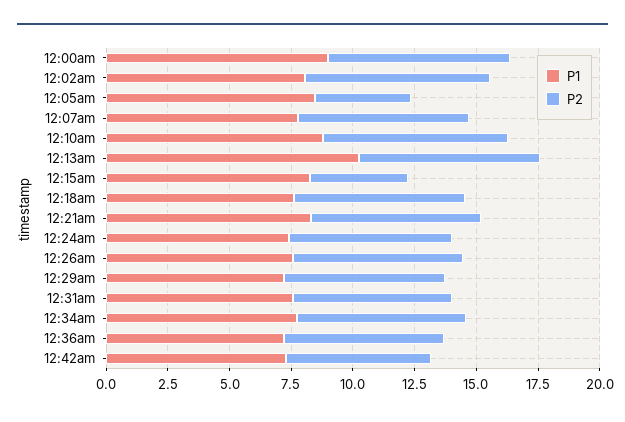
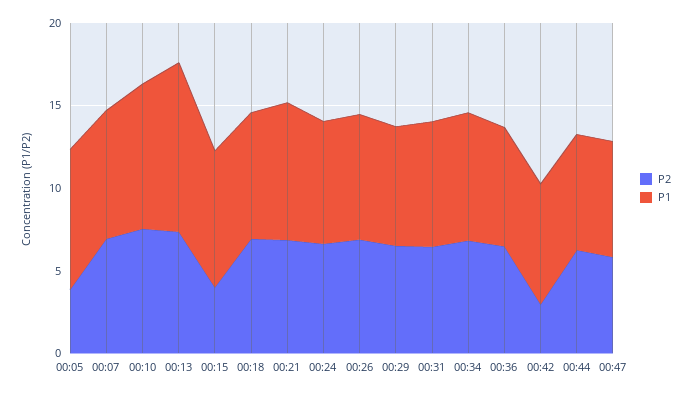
P1, 12:00am: 9 -> none
P2, 12:00am: 7.5 -> none
P1, 12:02am: 8 -> none
P2, 12:02am: 7.5 -> none
P2, 12:42am: 6 -> 3
P2, 00:44: none -> 6
P1, 00:44: none -> 7
P2, 00:47: none -> 6
P1, 00:47: none -> 7

